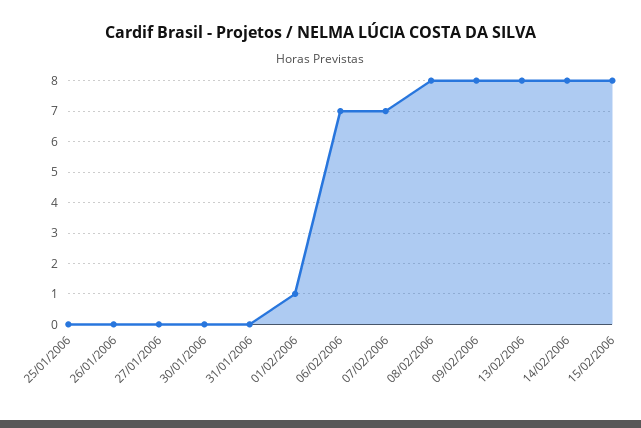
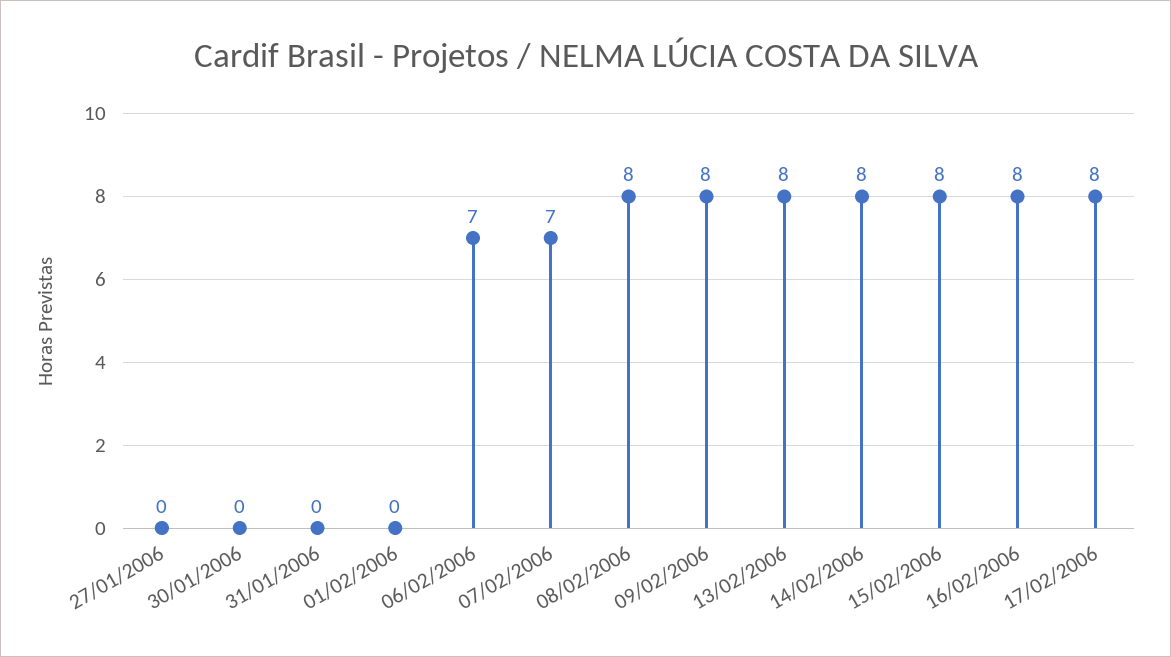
25/01/2006: 0 -> none
26/01/2006: 0 -> none
01/02/2006: 1 -> 0
16/02/2006: none -> 8
17/02/2006: none -> 8

